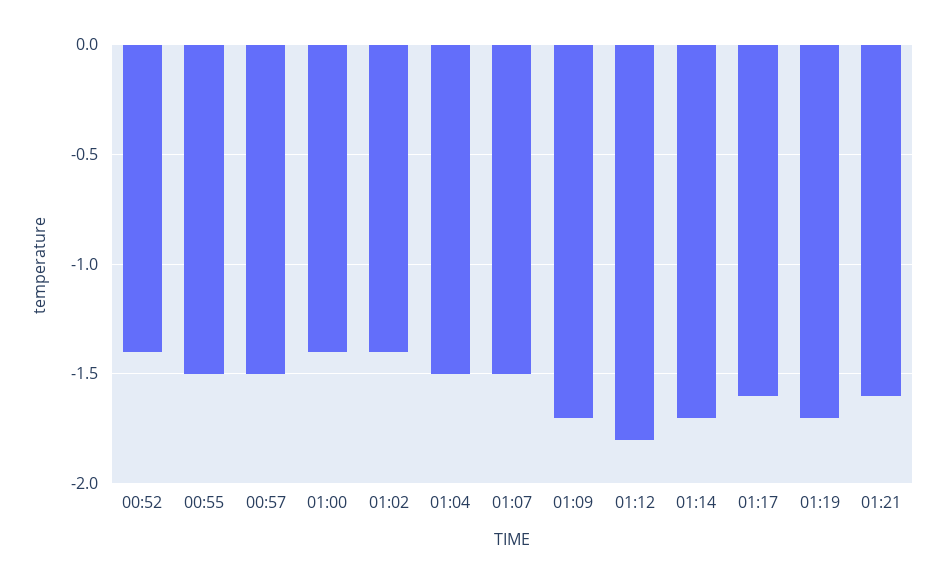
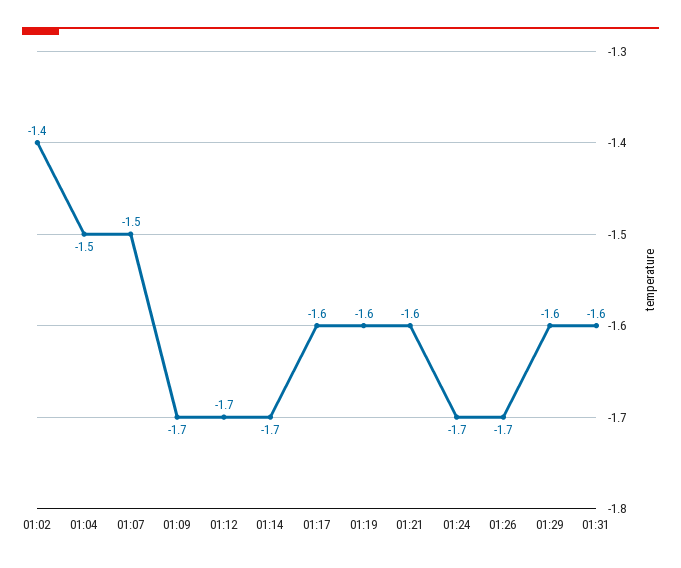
00:52: -1.4 -> none
00:55: -1.5 -> none
00:57: -1.5 -> none
01:00: -1.4 -> none
01:12: -1.8 -> -1.7
01:19: -1.7 -> -1.6
01:24: none -> -1.7
01:26: none -> -1.7
01:29: none -> -1.6
01:31: none -> -1.6

